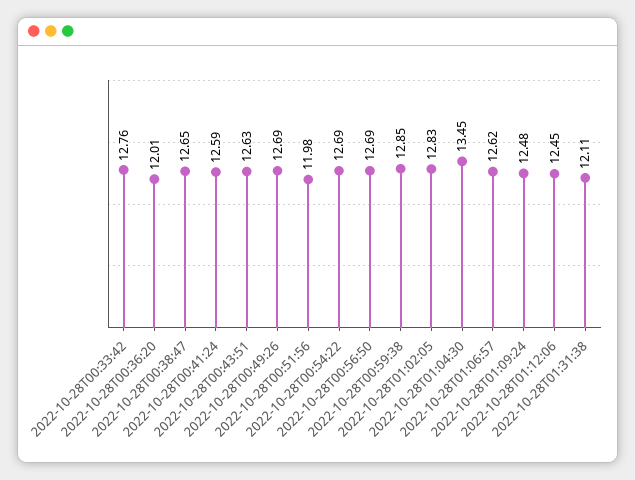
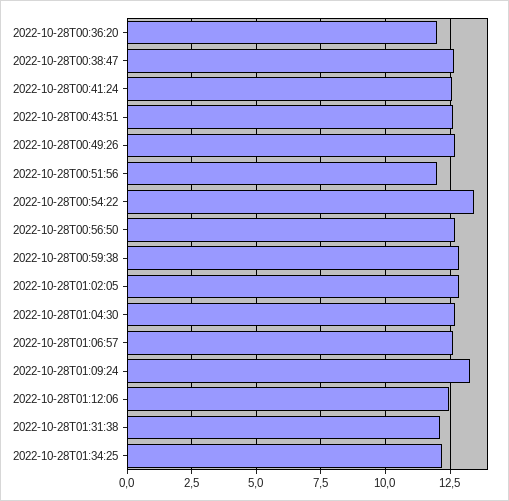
2022-10-28T00:33:42: 12.76 -> none
2022-10-28T00:54:22: 12.69 -> 13.5
2022-10-28T01:04:30: 13.45 -> 12.75
2022-10-28T01:09:24: 12.48 -> 13.25
2022-10-28T01:34:25: none -> 12.25

